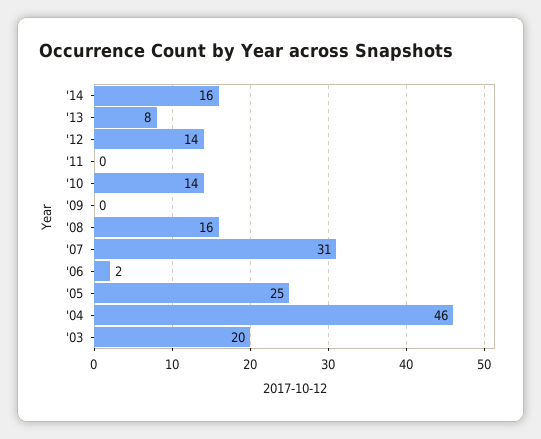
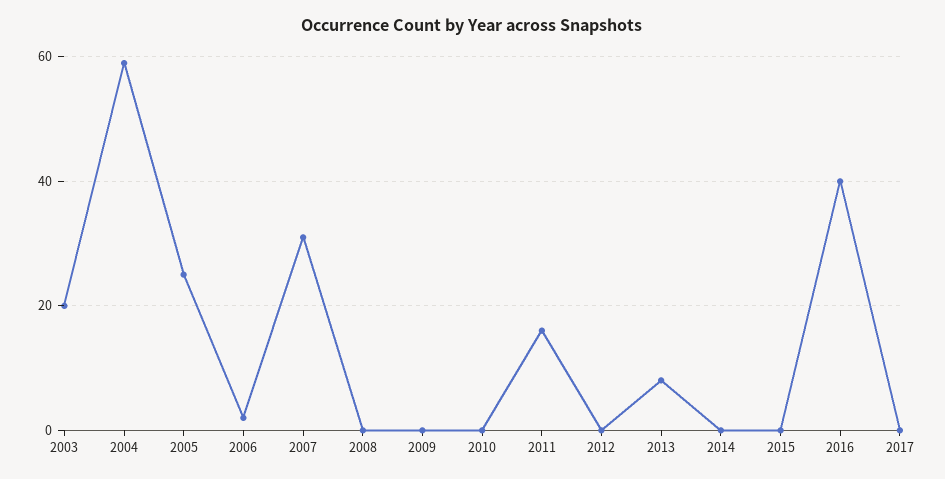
'14: 16 -> 0
'12: 14 -> 0
'11: 0 -> 15
'10: 14 -> 0
'08: 16 -> 0
'04: 46 -> 60
2015: none -> 0
2016: none -> 40
2017: none -> 0

